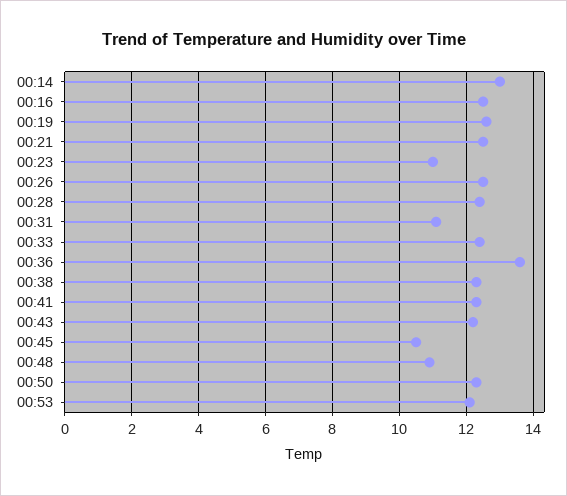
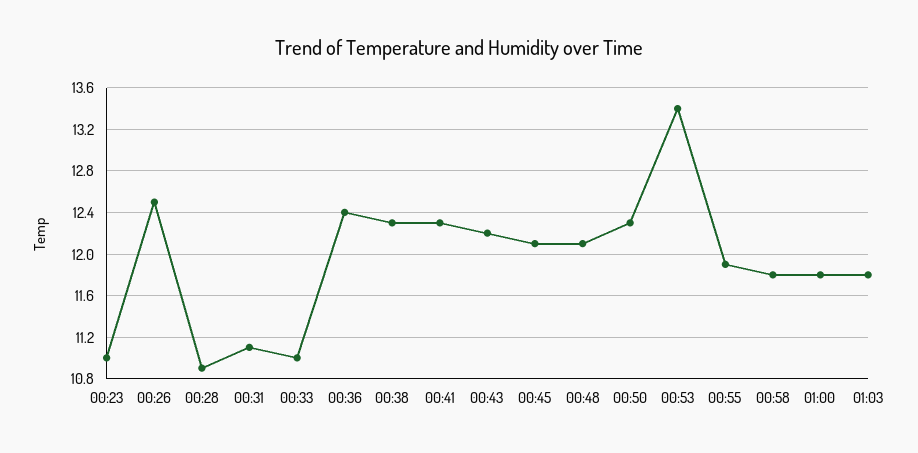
00:14: 13 -> none
00:16: 12.5 -> none
00:19: 12.5 -> none
00:21: 12.5 -> none
00:28: 12.5 -> 10.9
00:33: 12.5 -> 11
00:36: 13.5 -> 12.4
00:45: 10.5 -> 12.1
00:48: 11 -> 12.1
00:53: 12 -> 13.4
00:55: none -> 11.9
00:58: none -> 11.8
01:00: none -> 11.8
01:03: none -> 11.8

